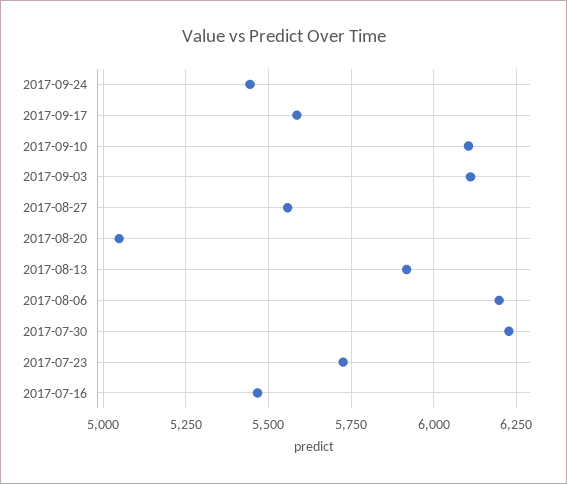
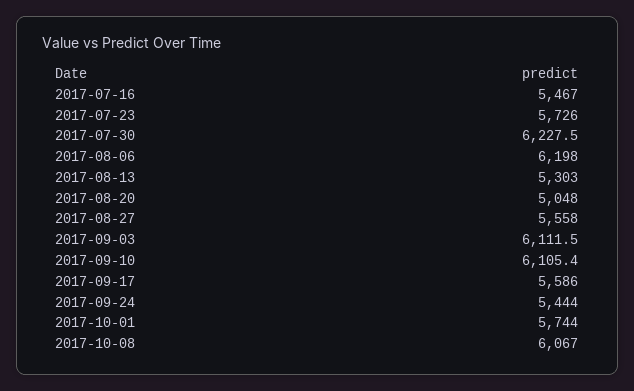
2017-08-13: 5925 -> 5303
2017-10-01: none -> 5744
2017-10-08: none -> 6067

